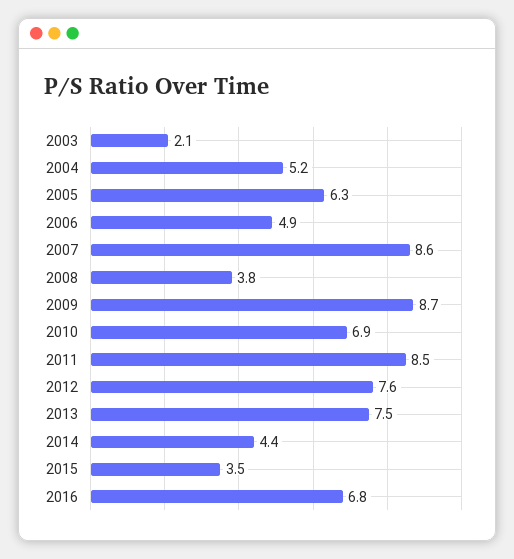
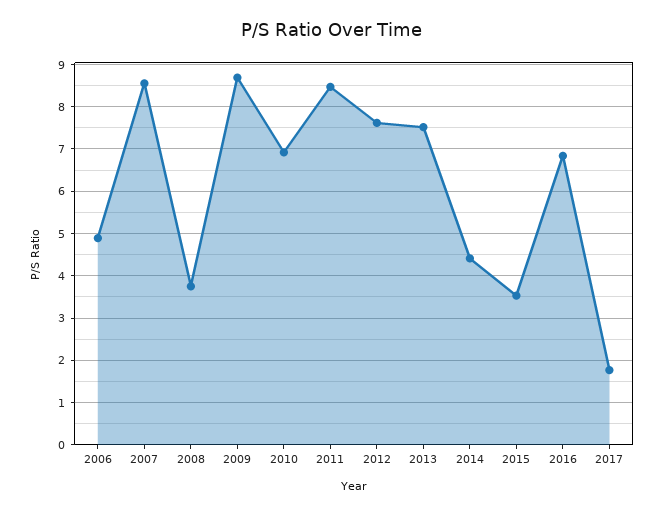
2003: 2.1 -> none
2004: 5.2 -> none
2005: 6.3 -> none
2017: none -> 1.8

